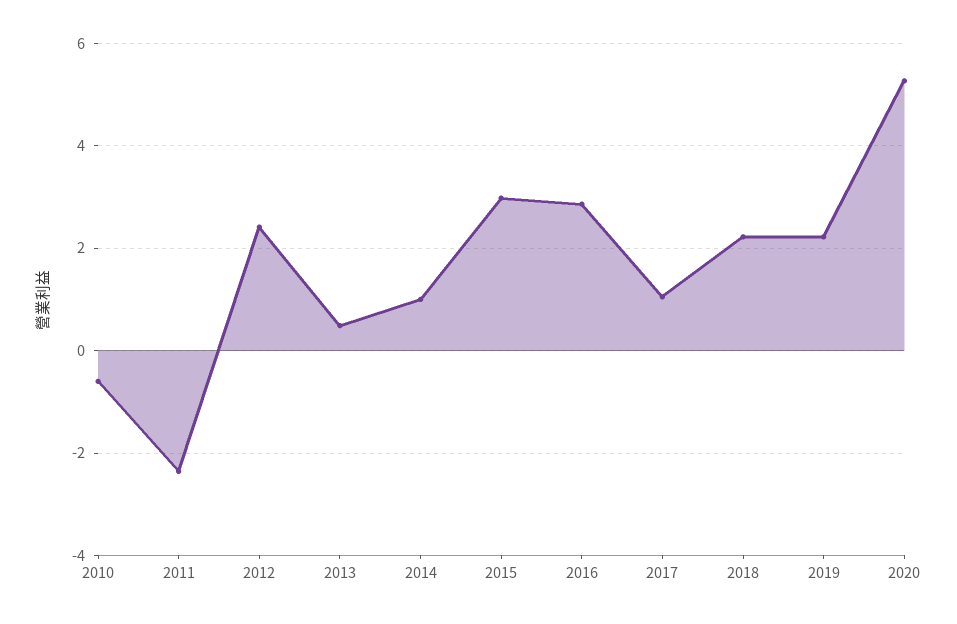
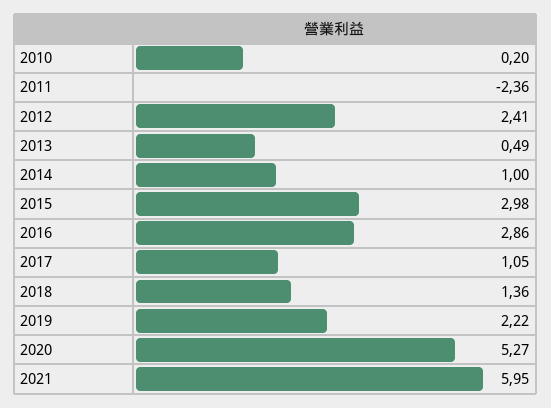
2010: -0.6 -> 0.2
2018: 2.2 -> 1.36
2021: none -> 5.95

